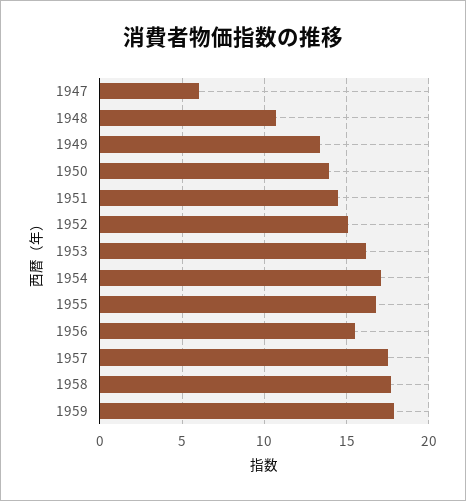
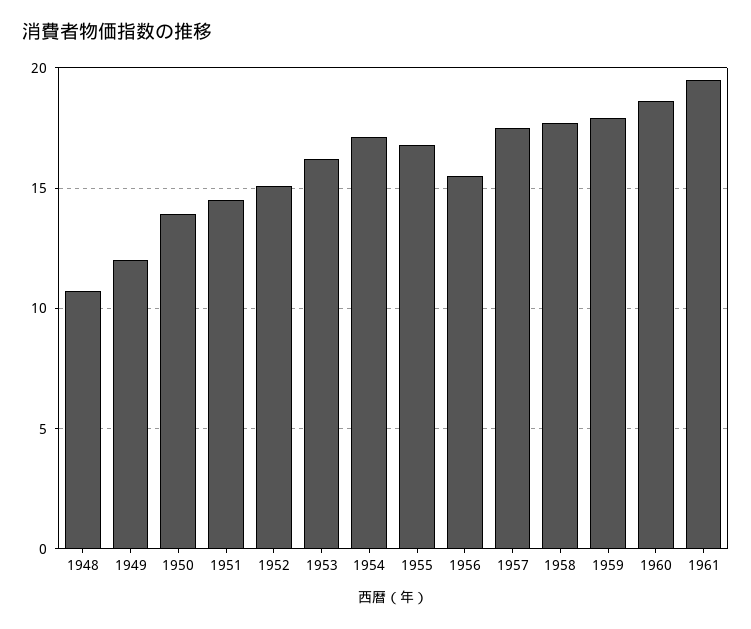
1947: 6 -> none
1949: 13.5 -> 12
1960: none -> 18.5
1961: none -> 19.5

